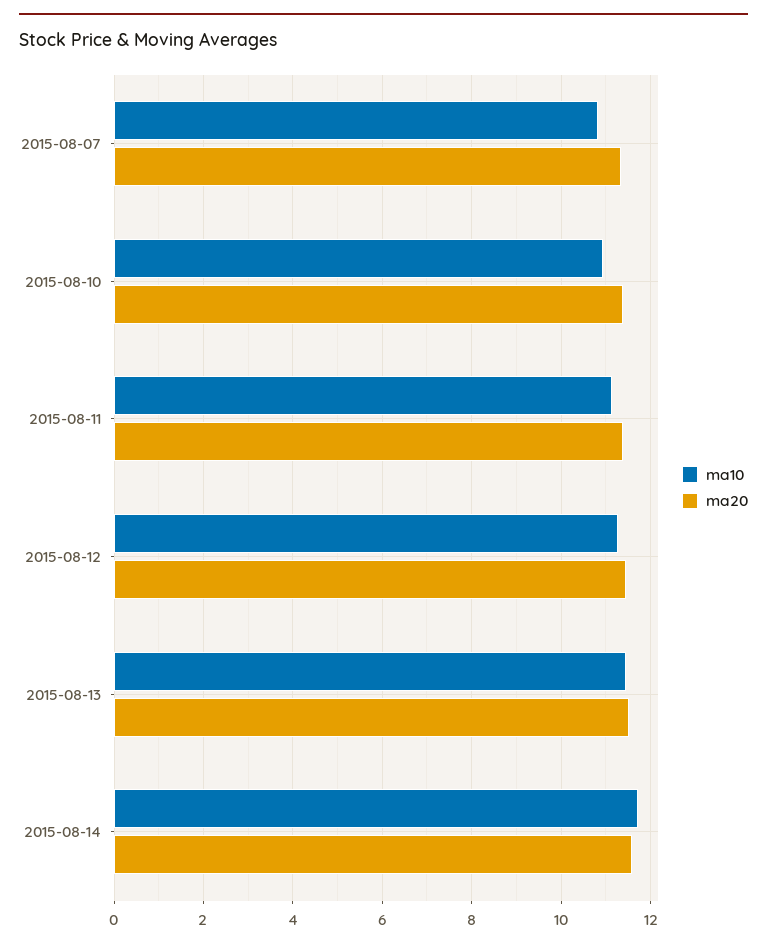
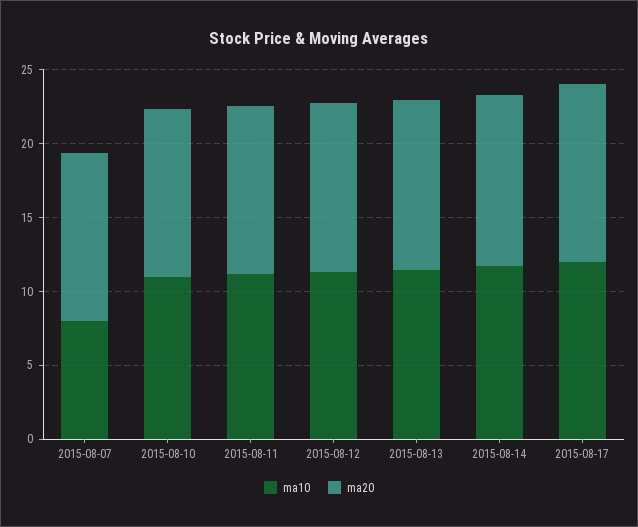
ma10, 2015-08-07: 10.8 -> 8
ma10, 2015-08-17: none -> 12
ma20, 2015-08-17: none -> 12

